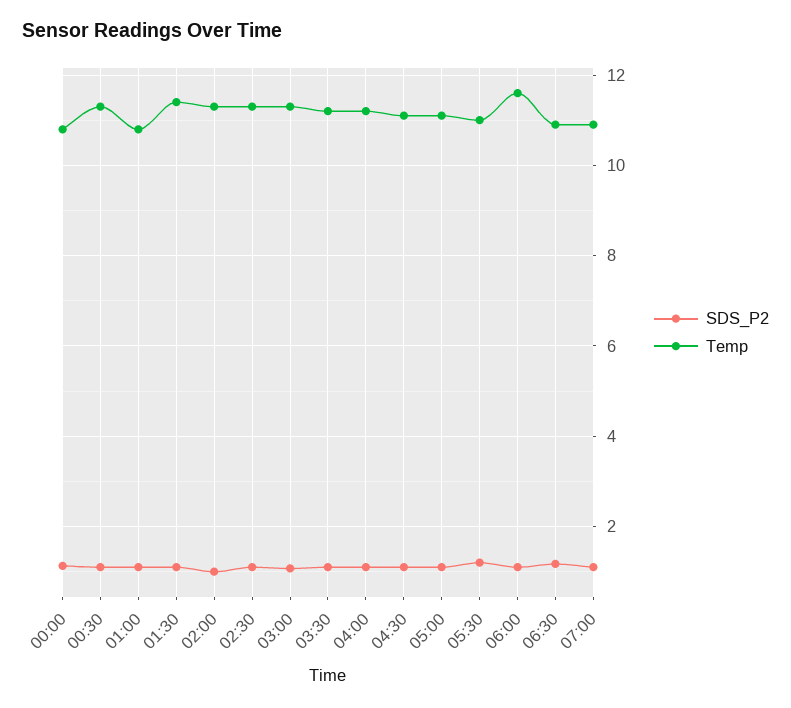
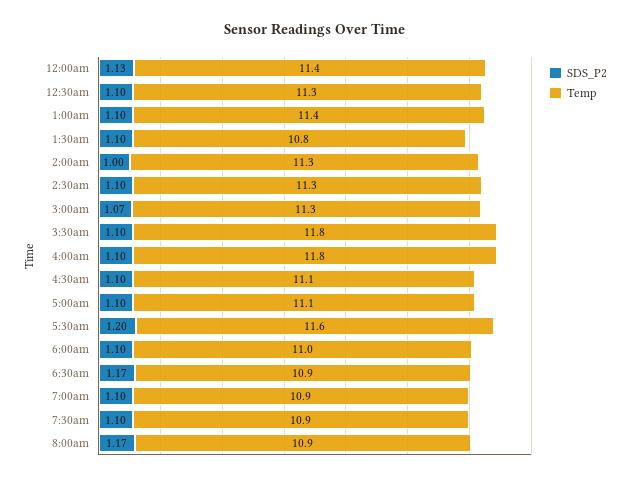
Temp, 00:00: 10.8 -> 11.4
Temp, 01:00: 10.8 -> 11.4
Temp, 01:30: 11.4 -> 10.8
Temp, 03:30: 11.2 -> 11.8
Temp, 04:00: 11.2 -> 11.8
Temp, 05:30: 11 -> 11.6
Temp, 06:00: 11.6 -> 11
SDS_P2, 7:30am: none -> 1.1
Temp, 7:30am: none -> 10.9
SDS_P2, 8:00am: none -> 1.17
Temp, 8:00am: none -> 10.9

